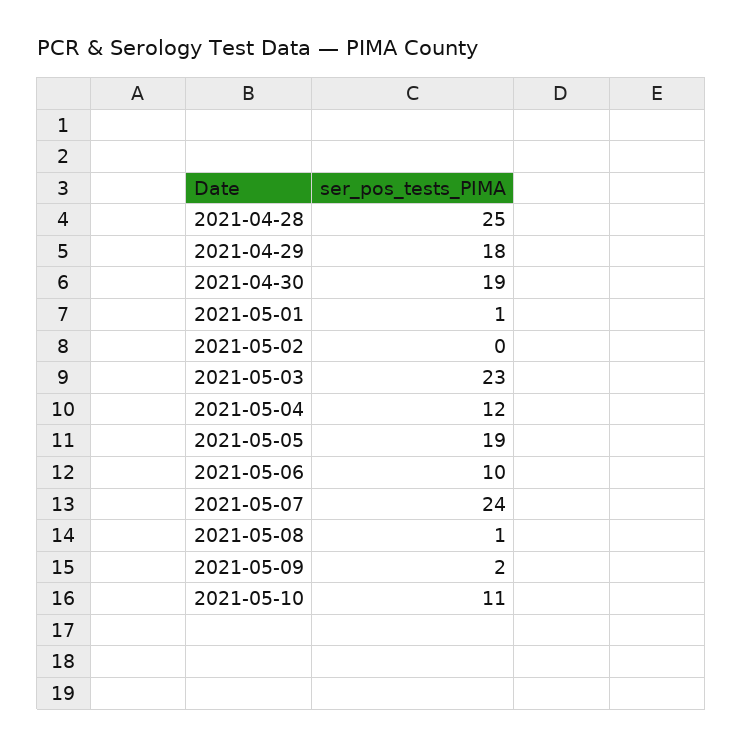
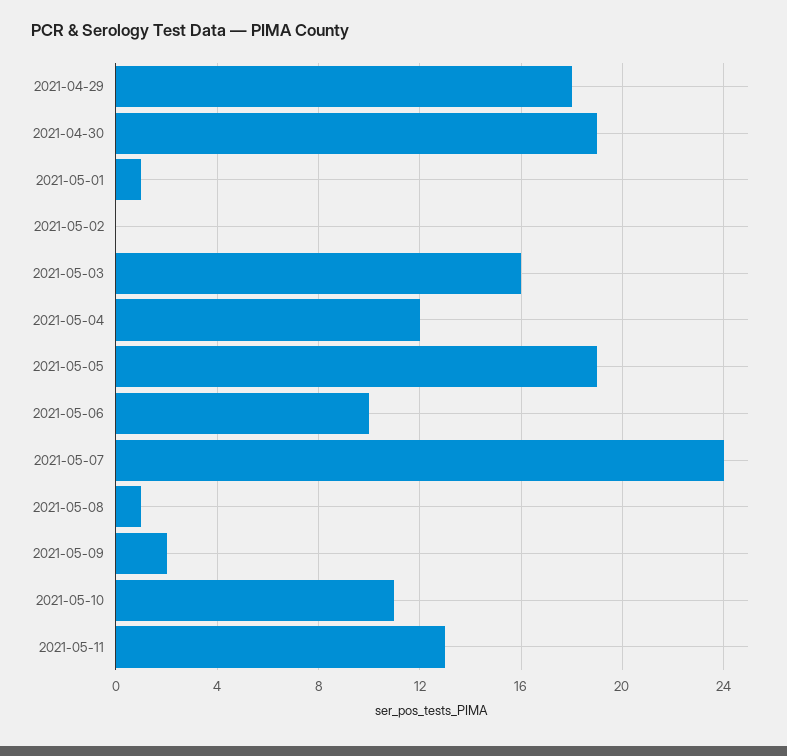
2021-04-28: 25 -> none
2021-05-03: 23 -> 16
2021-05-11: none -> 13

